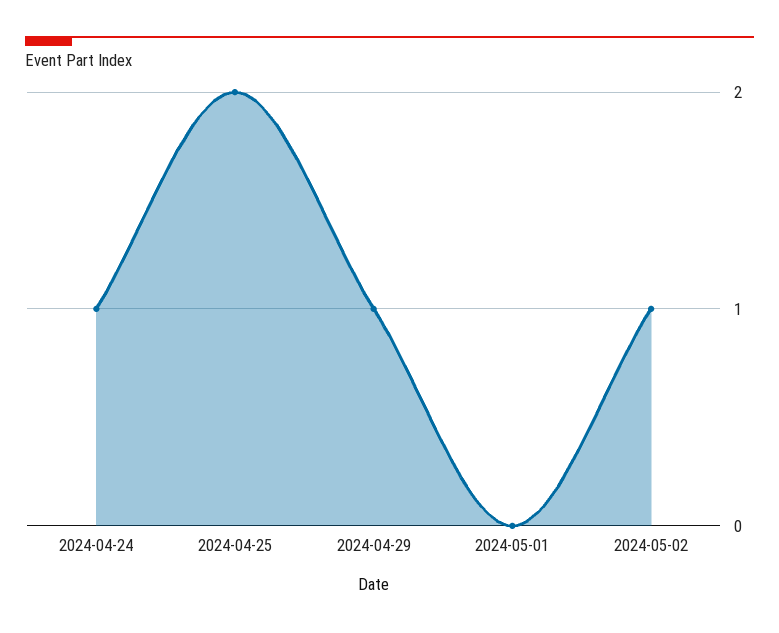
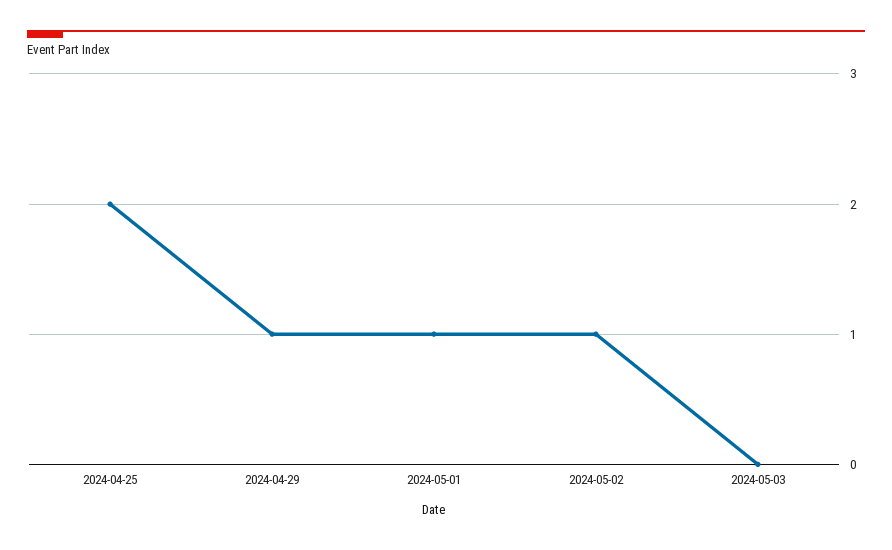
2024-04-24: 1 -> none
2024-05-01: 0 -> 1
2024-05-03: none -> 0

